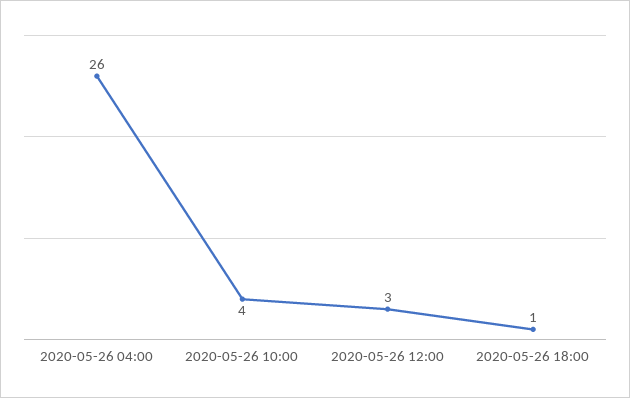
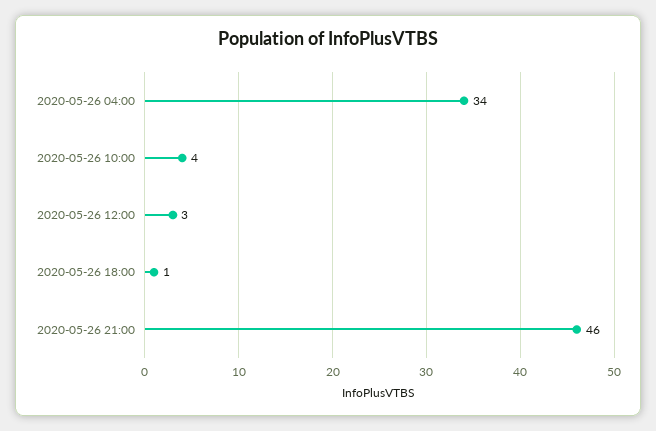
2020-05-26 04:00: 26 -> 34
2020-05-26 21:00: none -> 46

